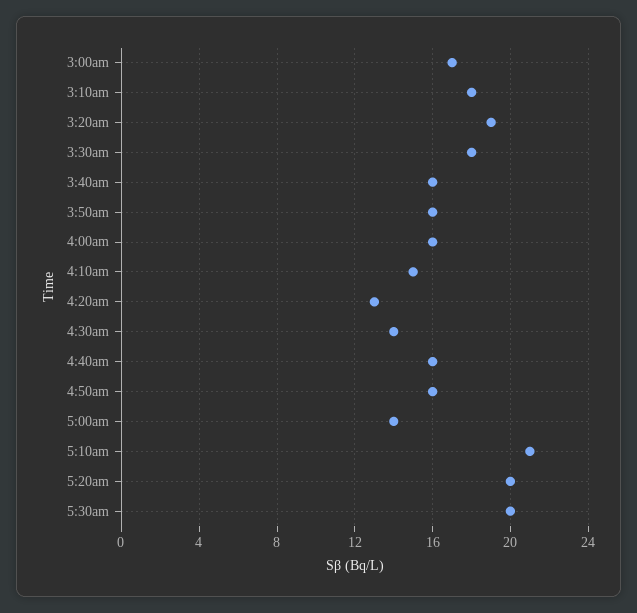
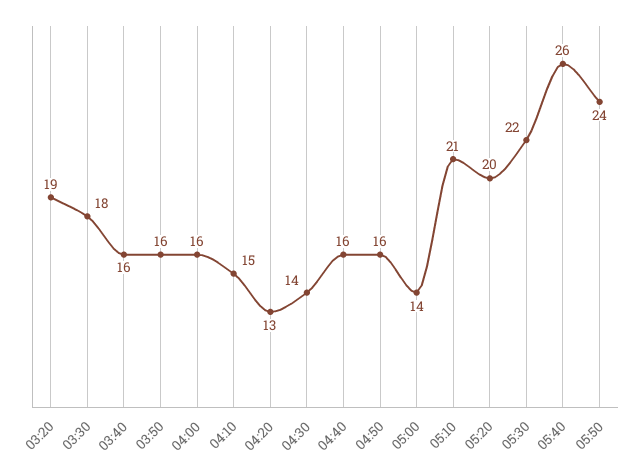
3:00am: 17 -> none
3:10am: 18 -> none
5:30am: 20 -> 22
05:40: none -> 26
05:50: none -> 24

